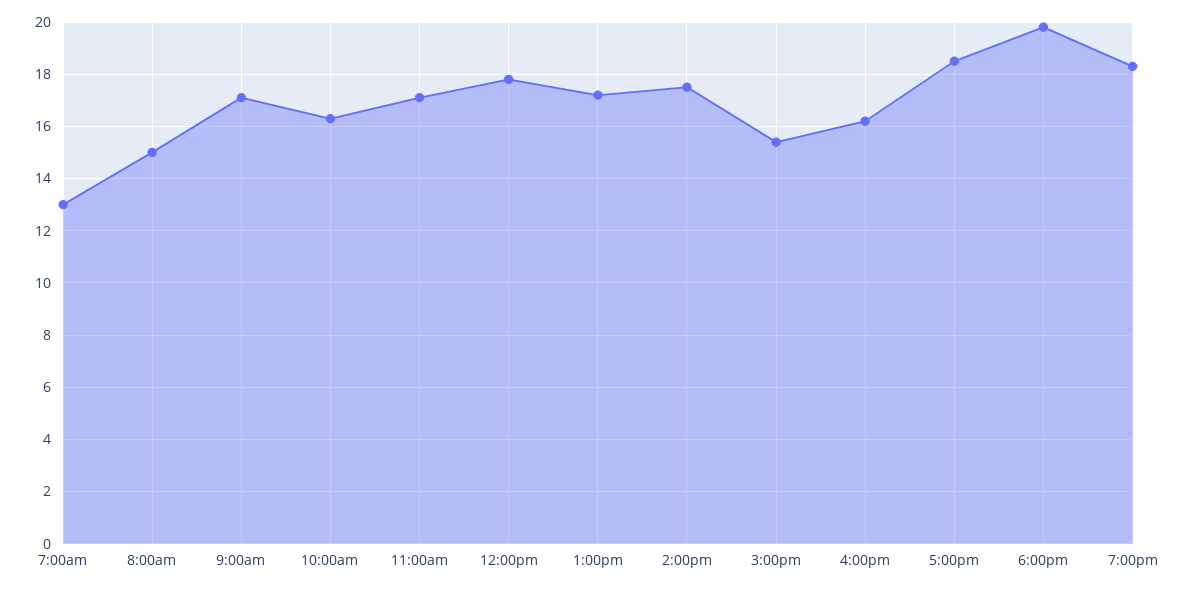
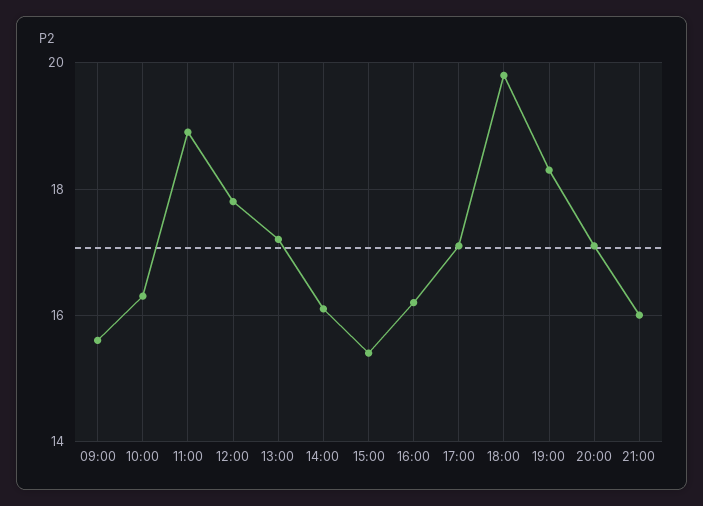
7:00am: 13 -> none
8:00am: 15 -> none
9:00am: 17 -> 15.5
11:00am: 17 -> 19
2:00pm: 17.5 -> 16
5:00pm: 18.5 -> 17
20:00: none -> 17
21:00: none -> 16

